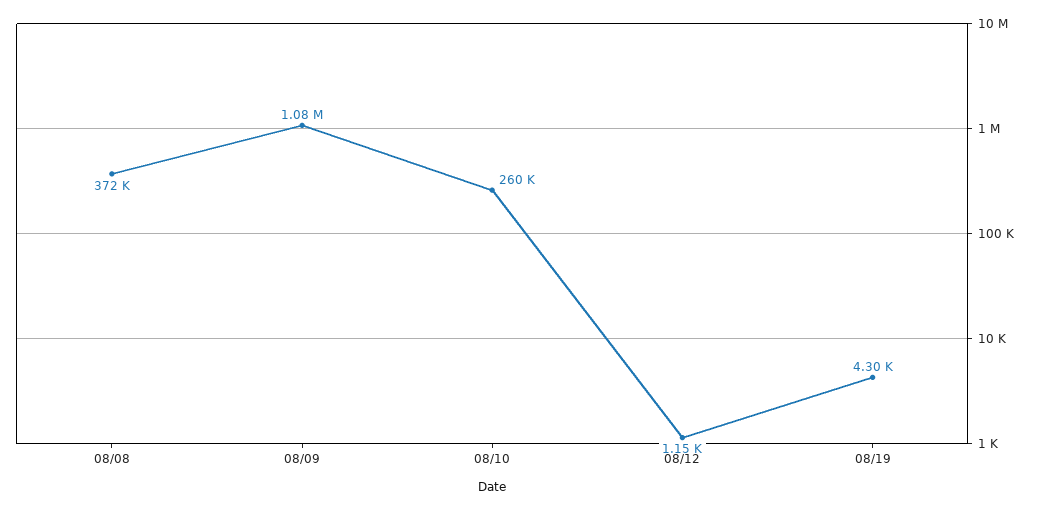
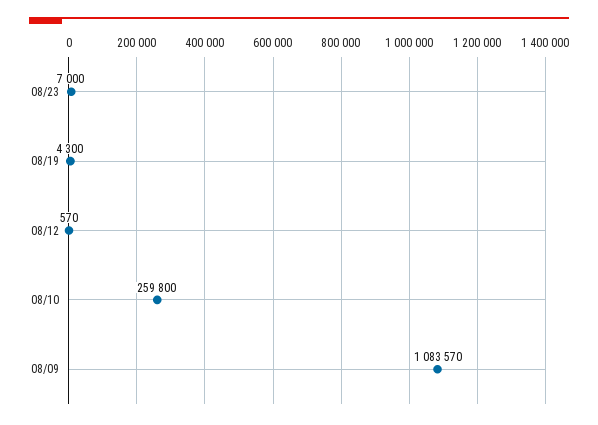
08/08: 372000 -> none
08/12: 1150 -> 570
08/23: none -> 7000

